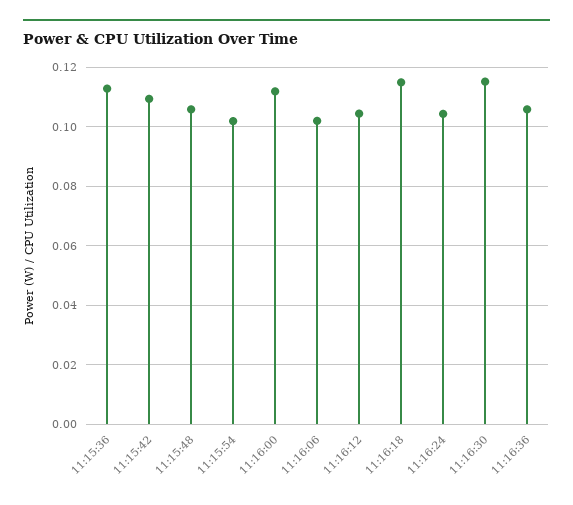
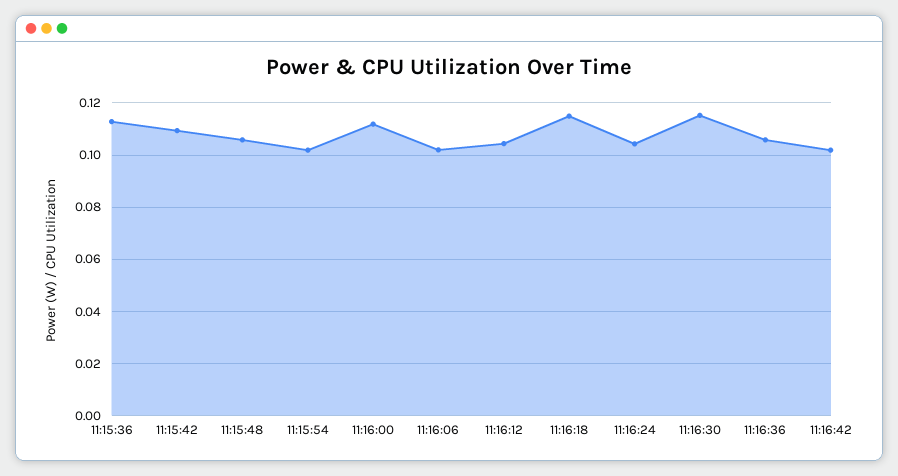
11:16:42: none -> 0.1025

